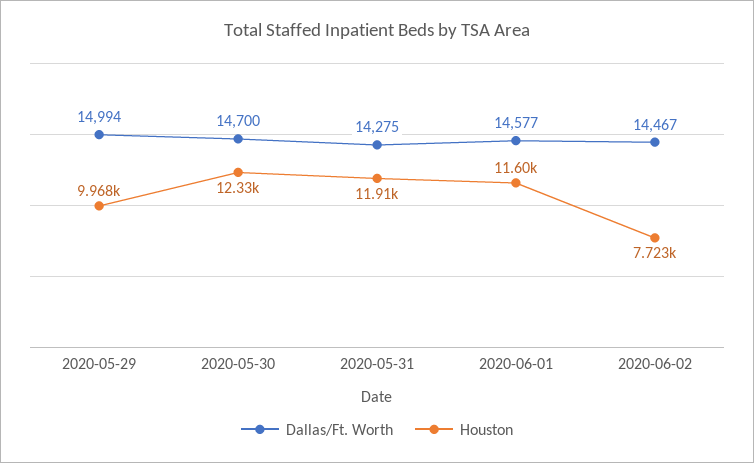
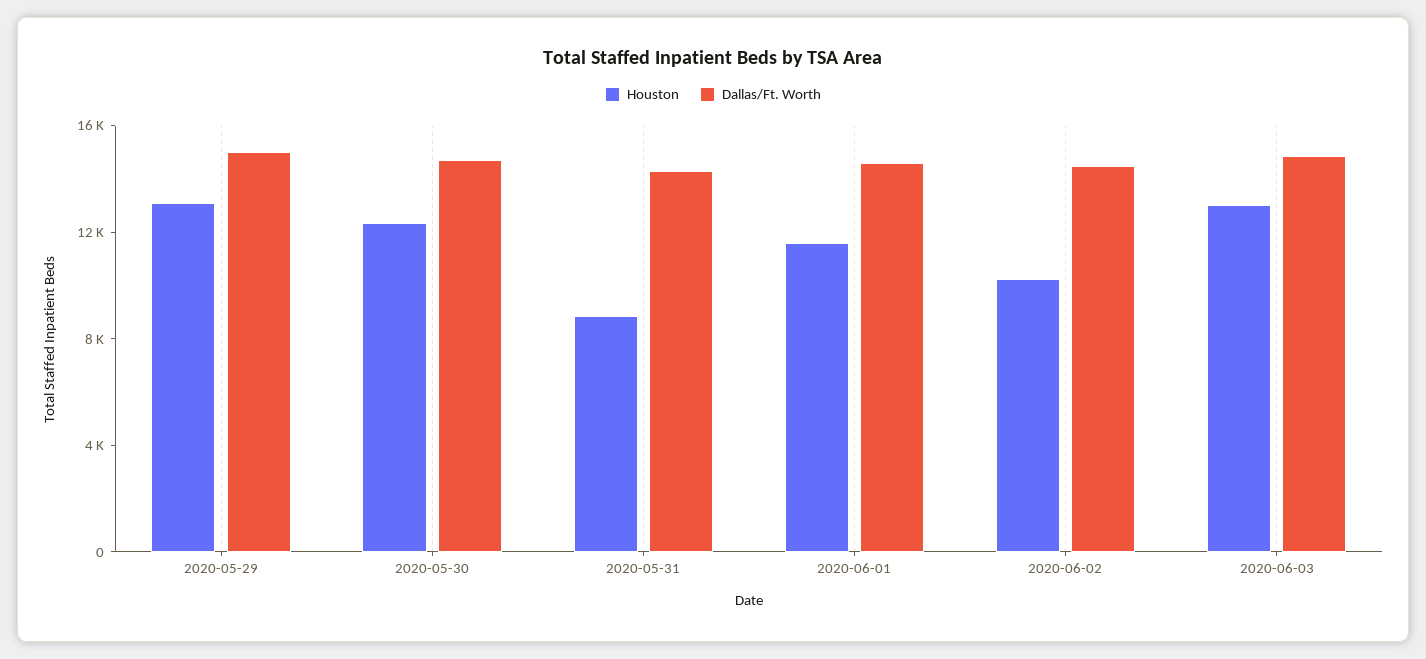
Houston, 2020-05-29: 9968 -> 13000
Houston, 2020-05-31: 11910 -> 9000
Houston, 2020-06-02: 7723 -> 10000
Houston, 2020-06-03: none -> 13000
Dallas/Ft. Worth, 2020-06-03: none -> 15000

